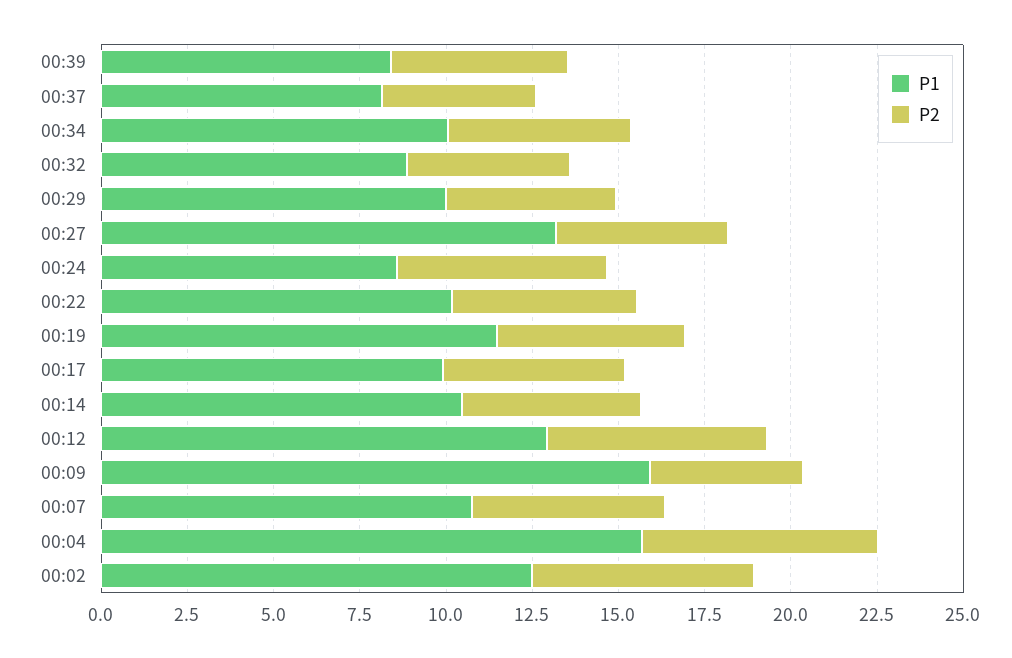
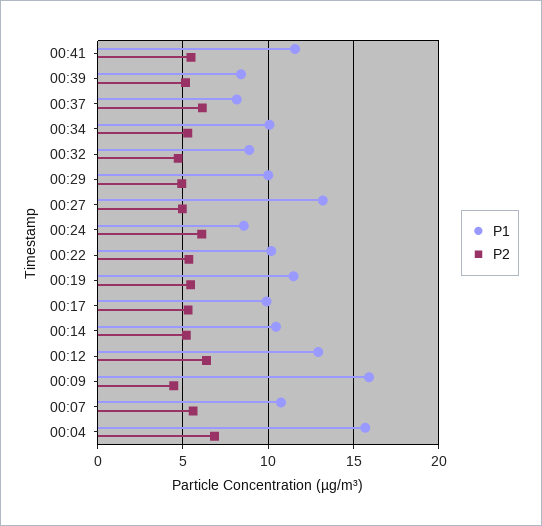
P2, 00:37: 4.5 -> 6
P1, 00:02: 12.5 -> none
P2, 00:02: 6.5 -> none
P1, 00:41: none -> 11.5
P2, 00:41: none -> 5.5

